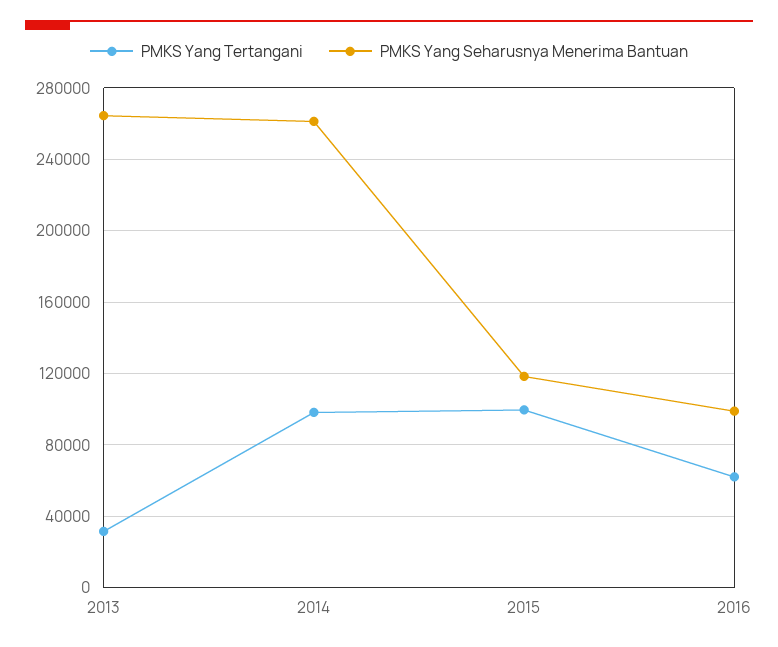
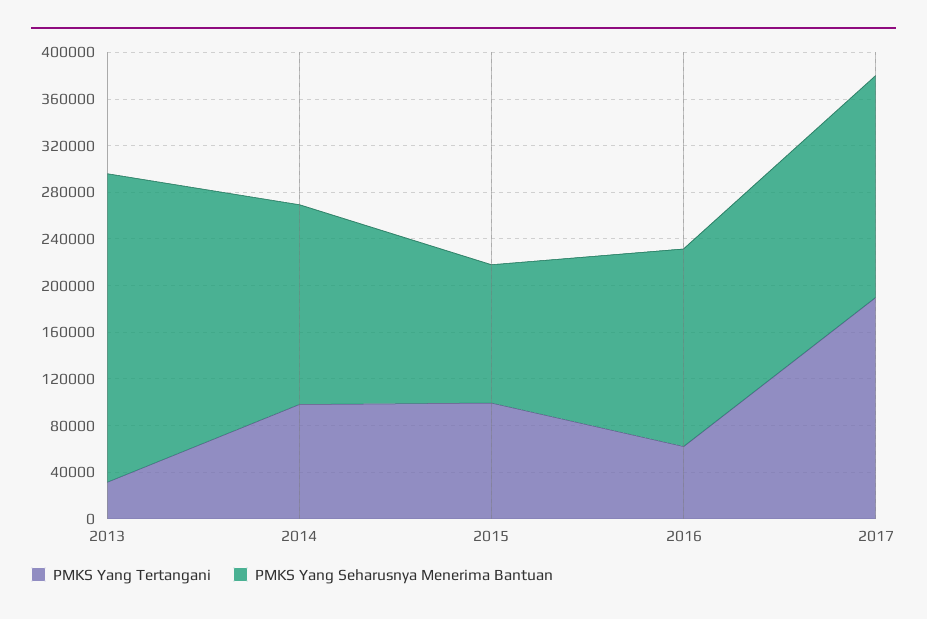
PMKS Yang Seharusnya Menerima Bantuan, 2014: 260000 -> 170000
PMKS Yang Seharusnya Menerima Bantuan, 2016: 100000 -> 170000
PMKS Yang Tertangani, 2017: none -> 190000
PMKS Yang Seharusnya Menerima Bantuan, 2017: none -> 190000

